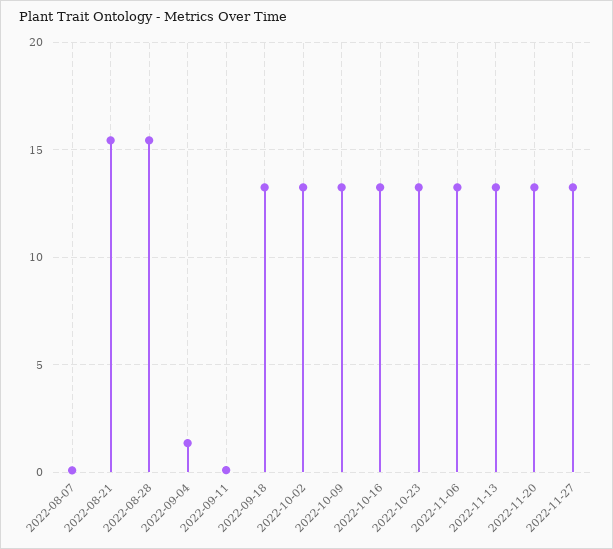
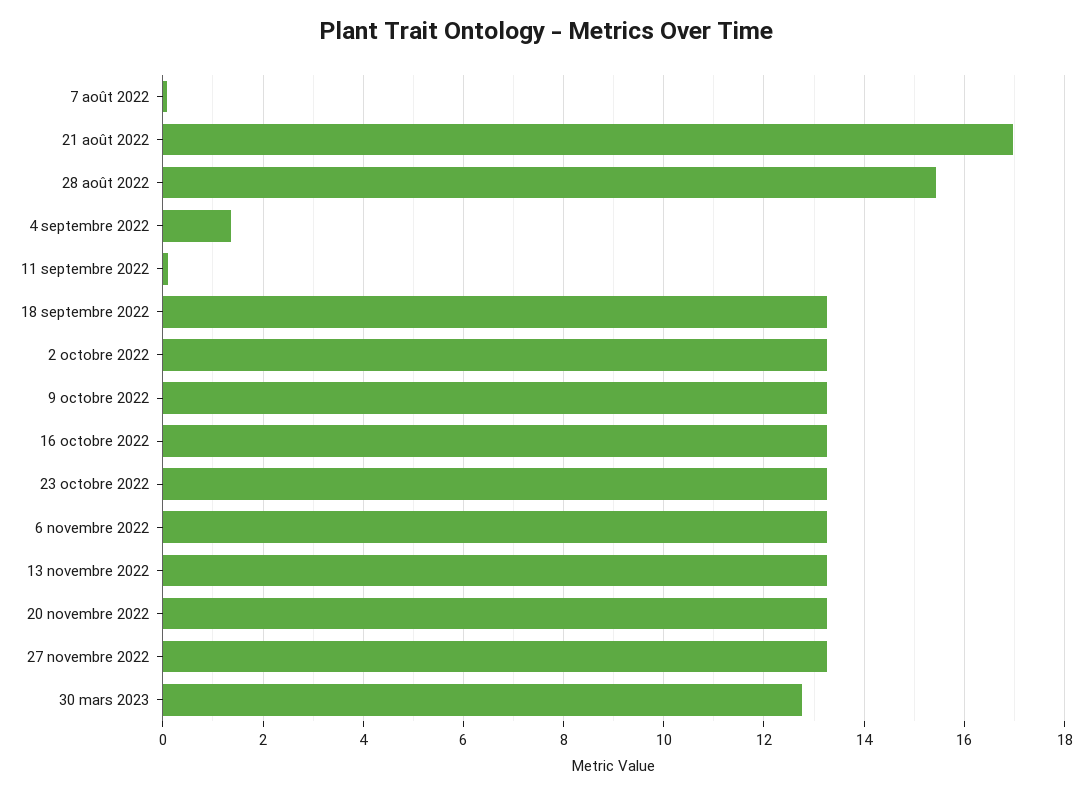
2022-08-21: 15.5 -> 17
30 mars 2023: none -> 12.8

